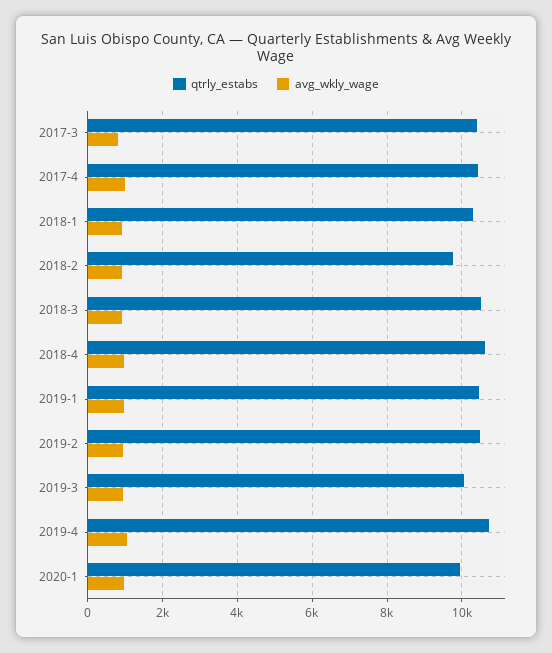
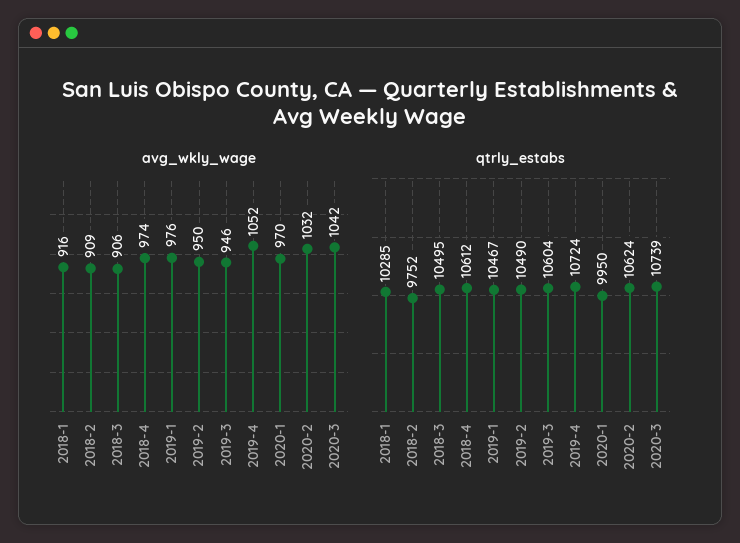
qtrly_estabs, 2017-3: 10400 -> none
avg_wkly_wage, 2017-3: 800 -> none
qtrly_estabs, 2017-4: 10400 -> none
avg_wkly_wage, 2017-4: 1000 -> none
qtrly_estabs, 2019-3: 10000 -> 10604
avg_wkly_wage, 2020-2: none -> 1032
avg_wkly_wage, 2020-3: none -> 1042
qtrly_estabs, 2020-2: none -> 10624
qtrly_estabs, 2020-3: none -> 10739

